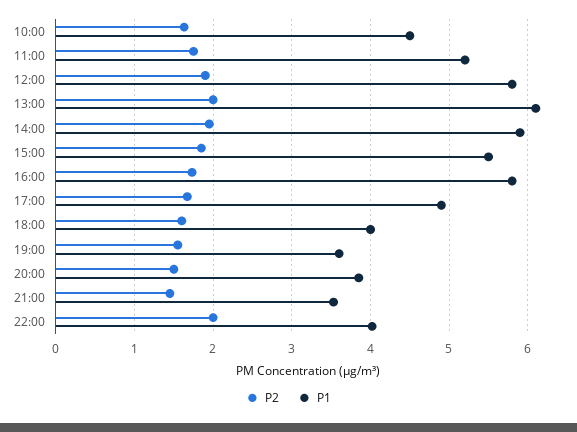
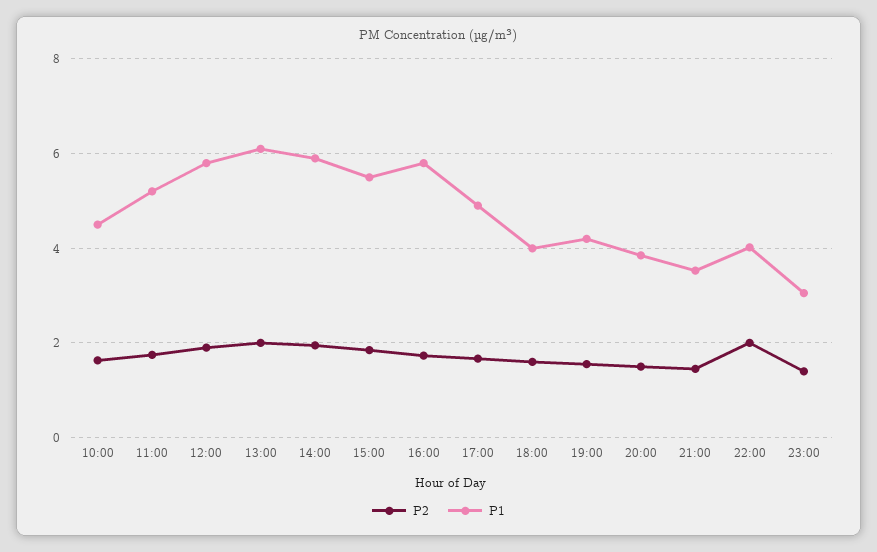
P1, 19:00: 3.6 -> 4.2
P2, 23:00: none -> 1.4
P1, 23:00: none -> 3

